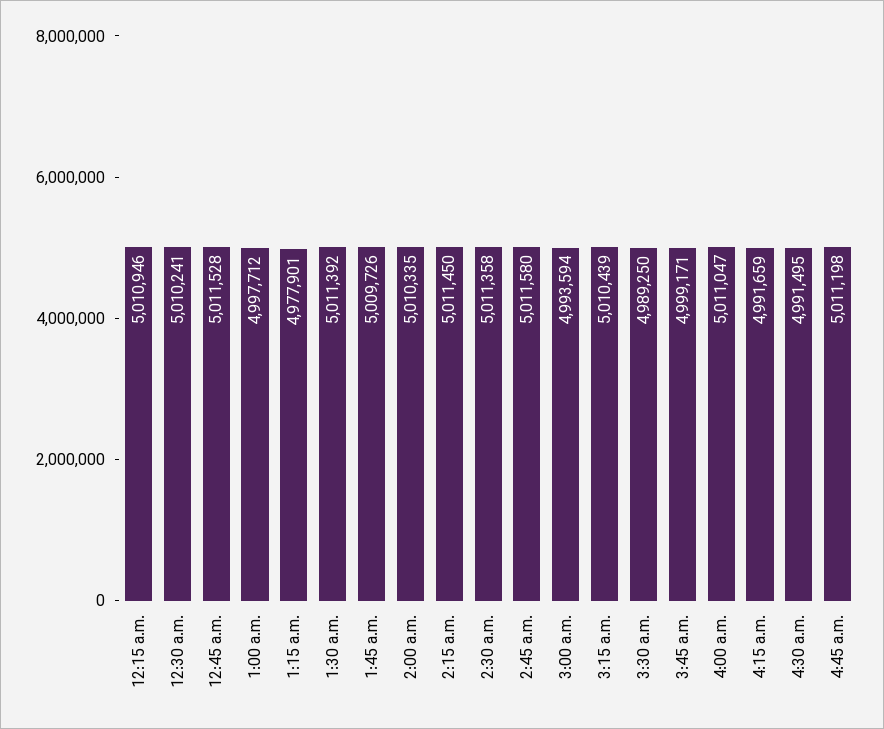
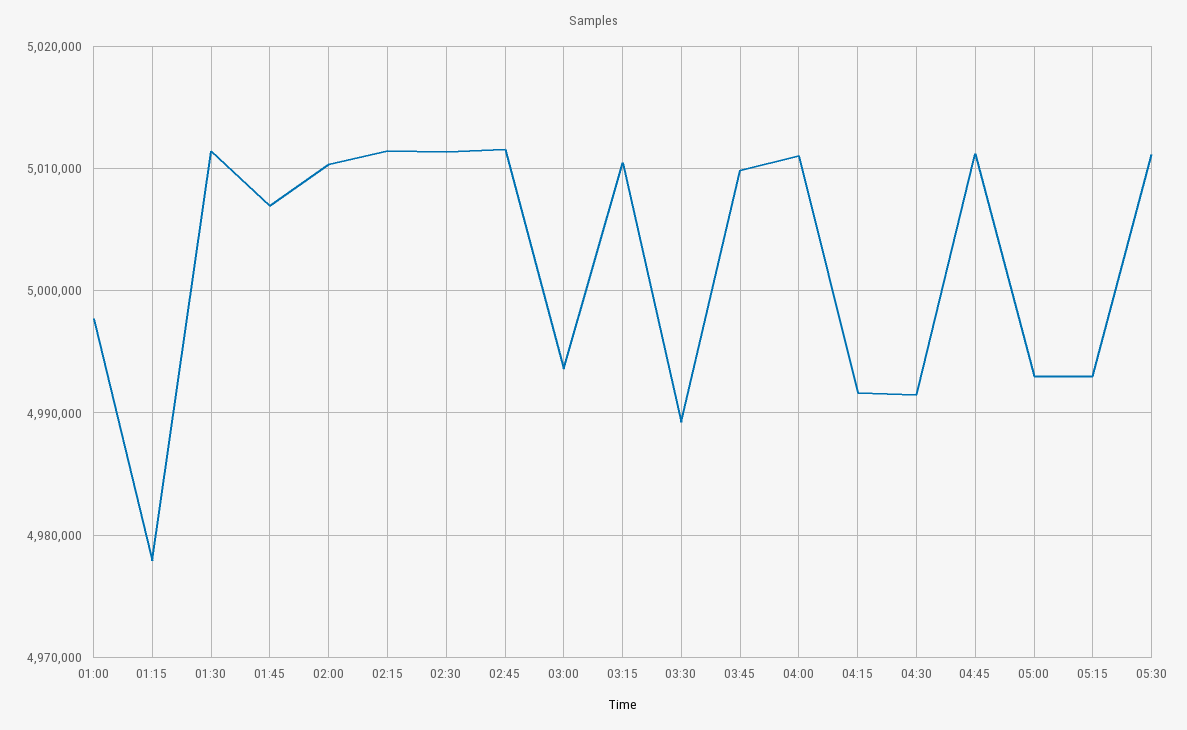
12:15 a.m.: 5010946 -> none
12:30 a.m.: 5010241 -> none
12:45 a.m.: 5011528 -> none
1:45 a.m.: 5009726 -> 5007000
3:45 a.m.: 4999171 -> 5010000
05:00: none -> 4993000
05:15: none -> 4993000
05:30: none -> 5011000

